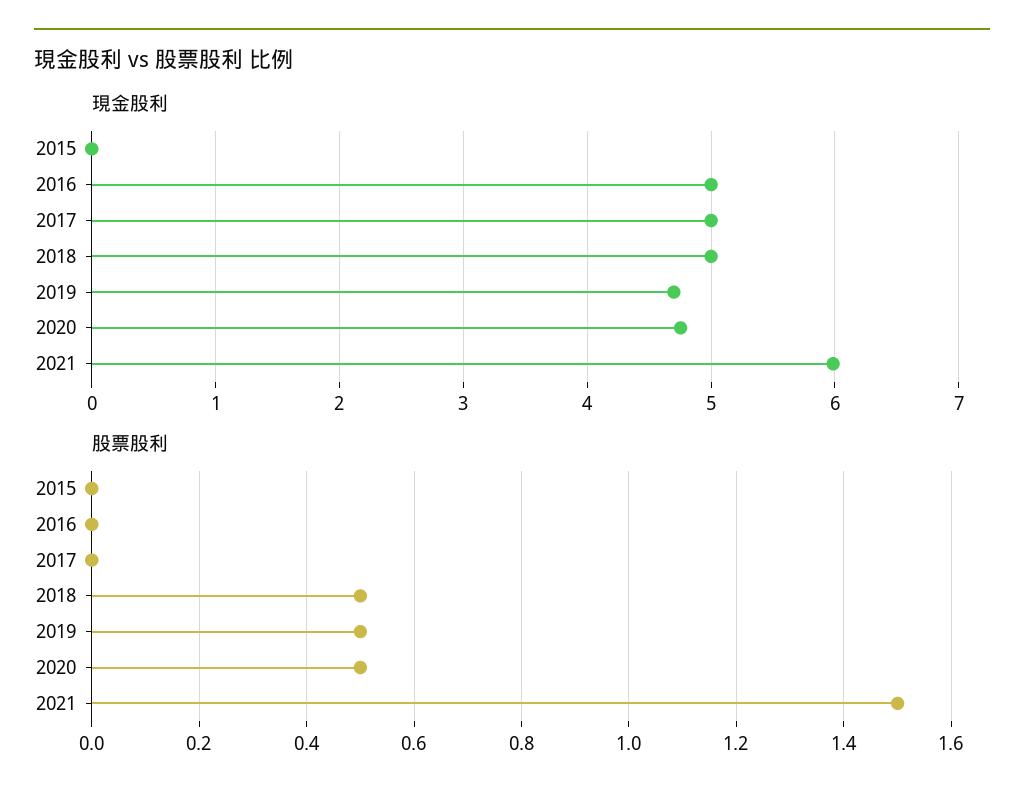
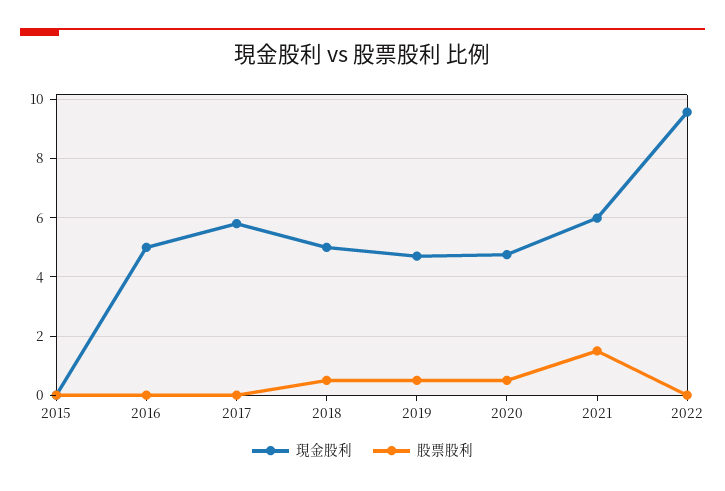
現金股利, 2017: 5 -> 5.75
現金股利, 2022: none -> 9.5
股票股利, 2022: none -> 0

